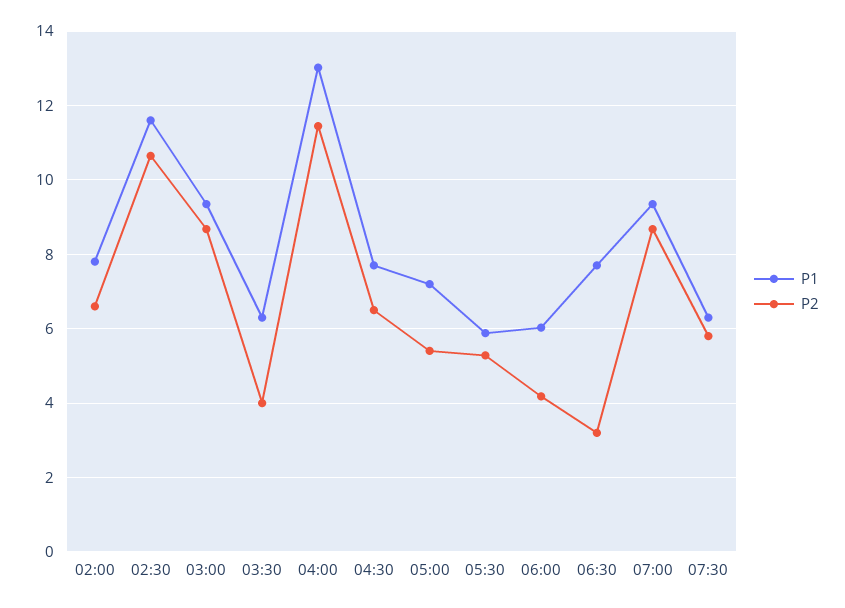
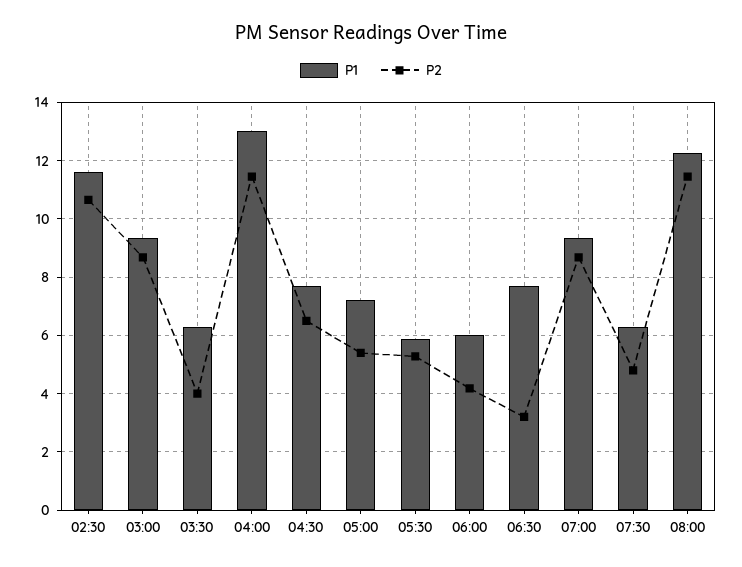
P1, 02:00: 7.8 -> none
P2, 02:00: 6.6 -> none
P2, 07:30: 5.8 -> 4.75
P1, 08:00: none -> 12.25
P2, 08:00: none -> 11.5

